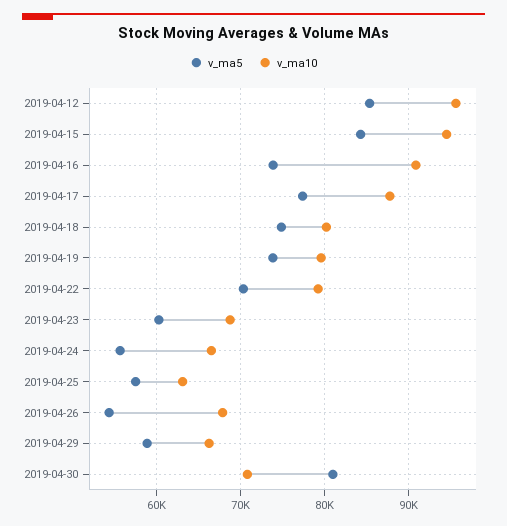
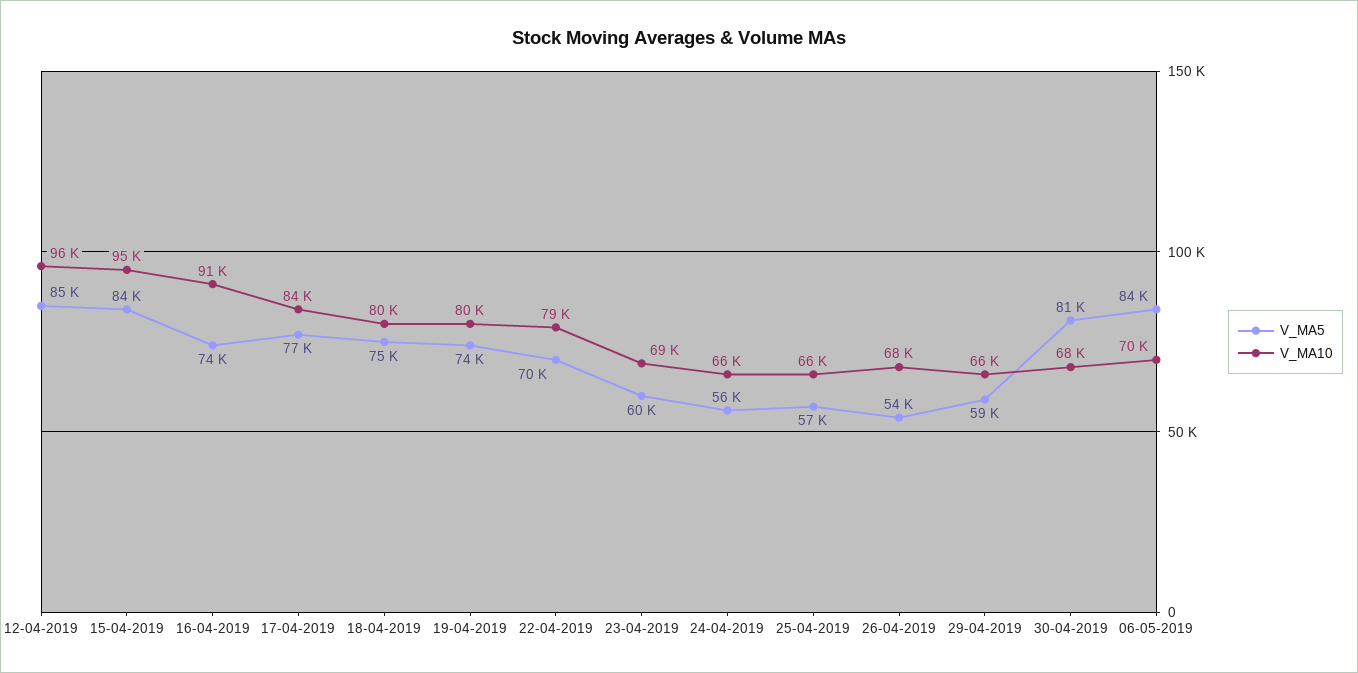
v_ma10, 2019-04-17: 88000 -> 84000
v_ma10, 2019-04-25: 63000 -> 66000
v_ma10, 2019-04-30: 71000 -> 68000
v_ma5, 06-05-2019: none -> 84000
v_ma10, 06-05-2019: none -> 70000

